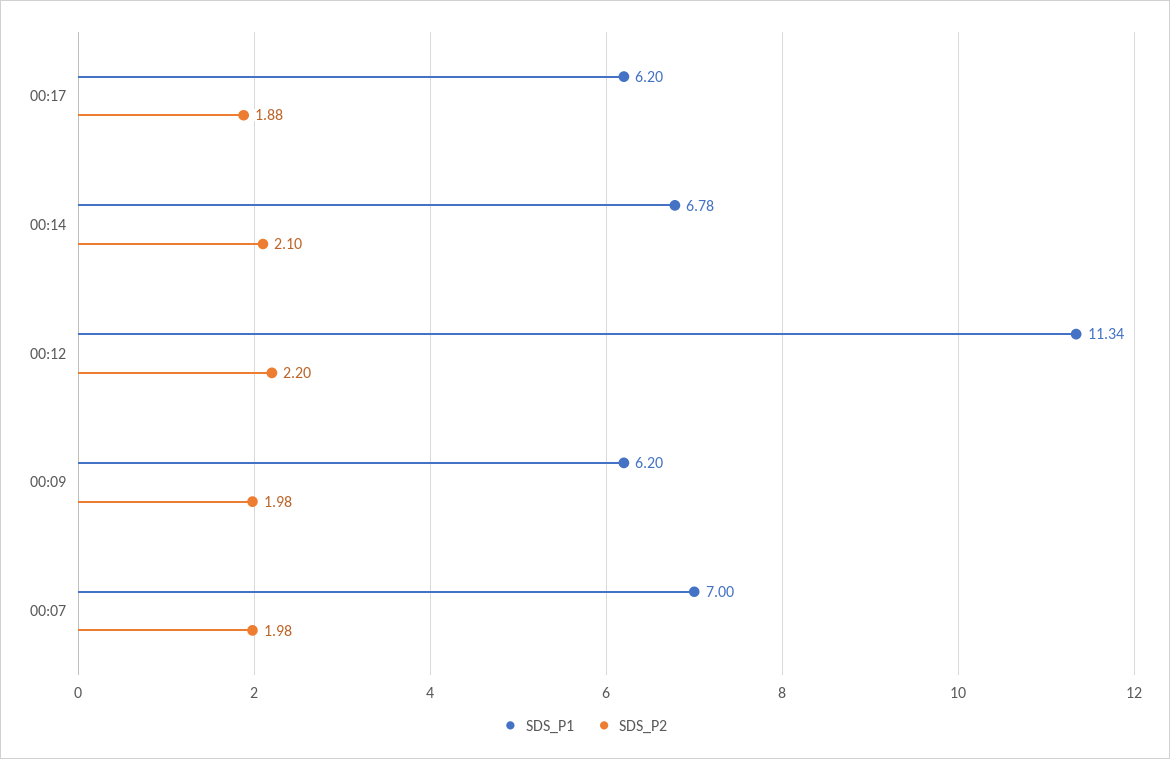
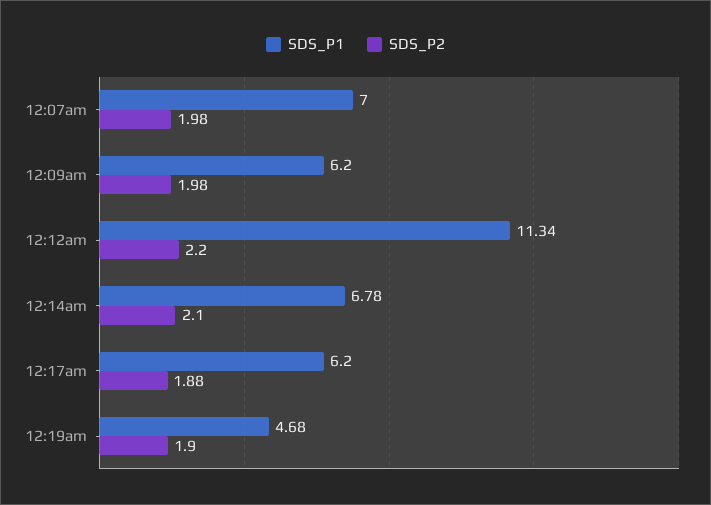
SDS_P1, 12:19am: none -> 4.68
SDS_P2, 12:19am: none -> 1.9

